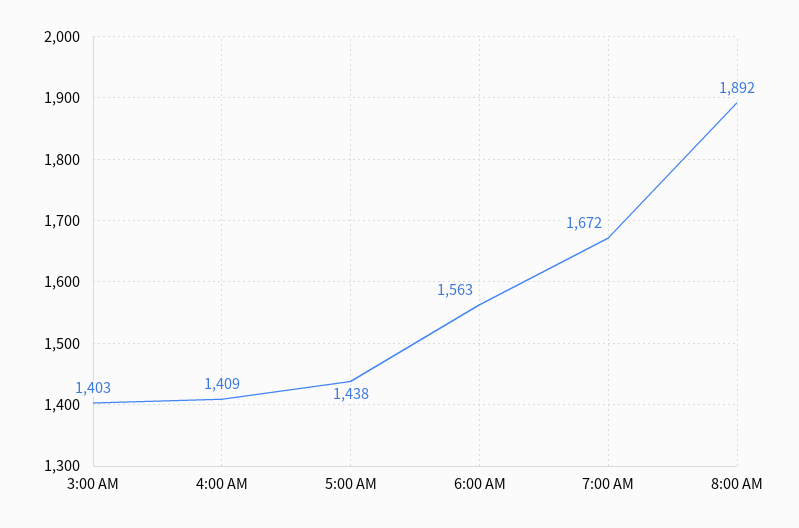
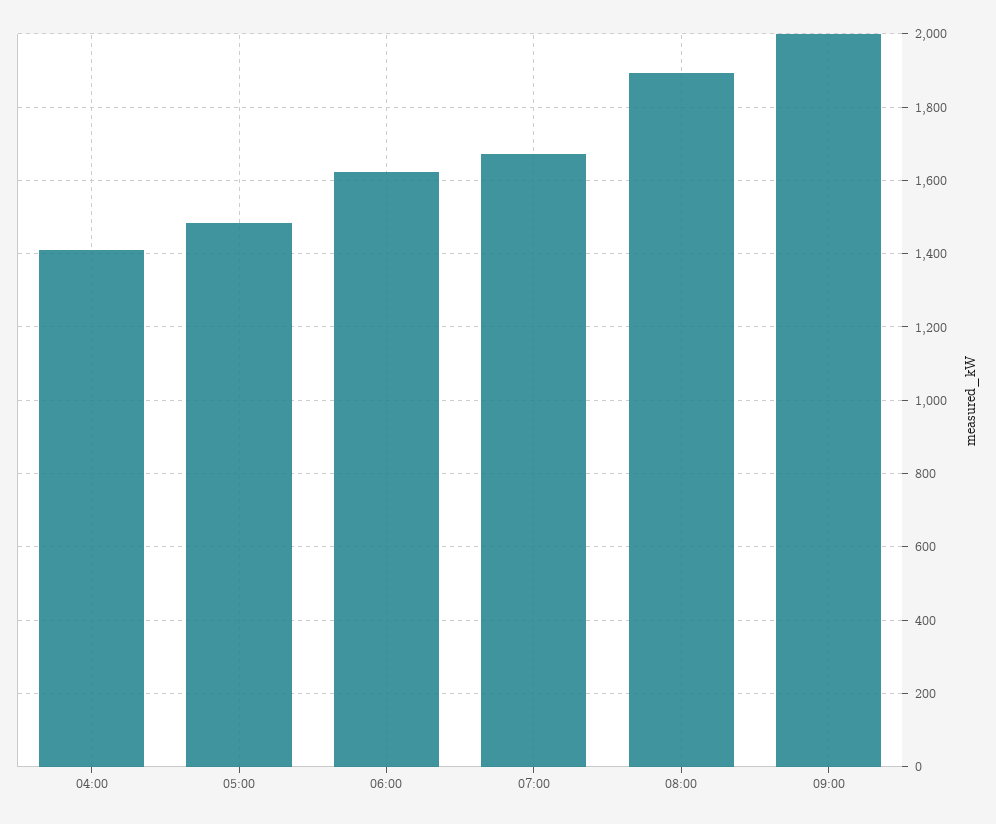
3:00 AM: 1403 -> none
5:00 AM: 1438 -> 1480
6:00 AM: 1563 -> 1620
09:00: none -> 2000

